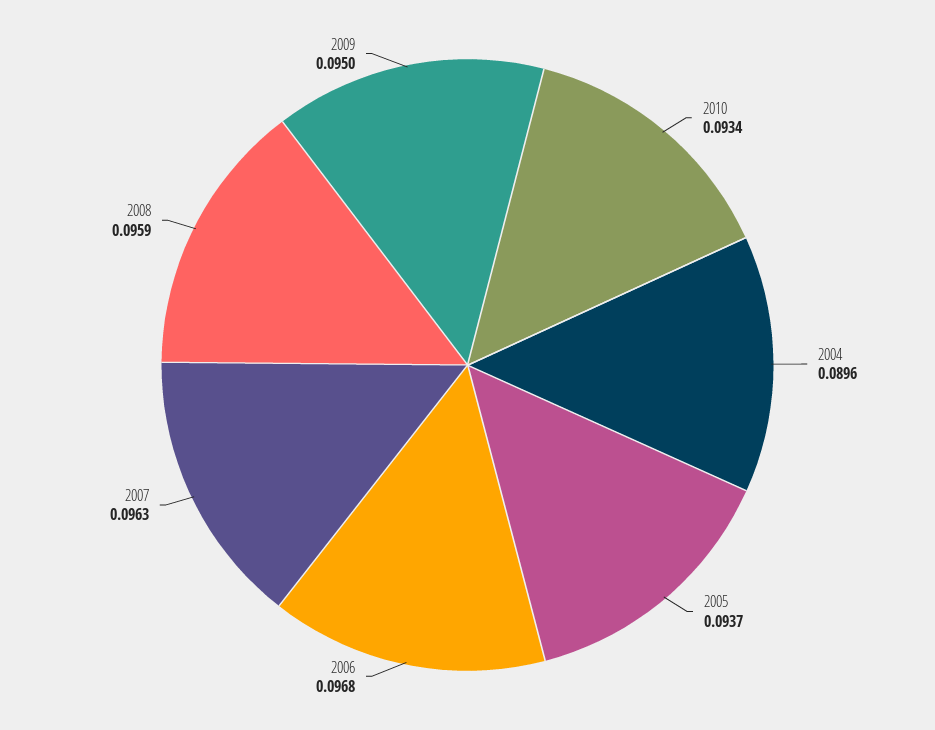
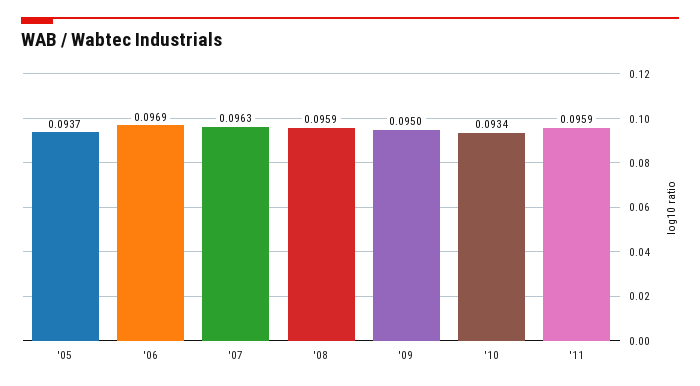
2004: 0.0896 -> none
2006: 0.0968 -> 0.0969
'11: none -> 0.0959

